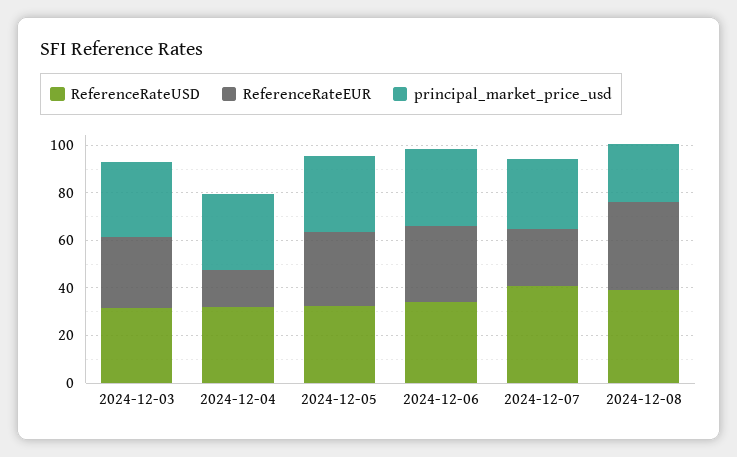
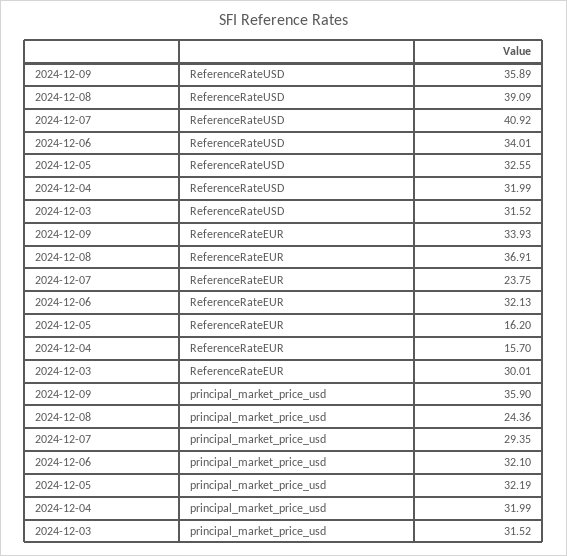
ReferenceRateEUR, 2024-12-05: 30 -> 16.2
ReferenceRateUSD, 2024-12-09: none -> 35.89
ReferenceRateEUR, 2024-12-09: none -> 33.93
principal_market_price_usd, 2024-12-09: none -> 35.9

